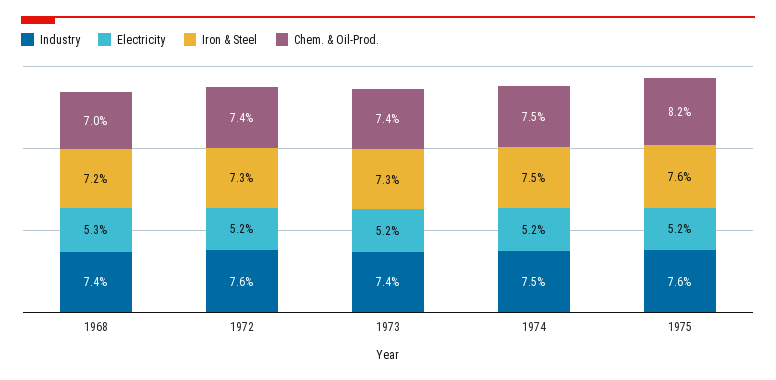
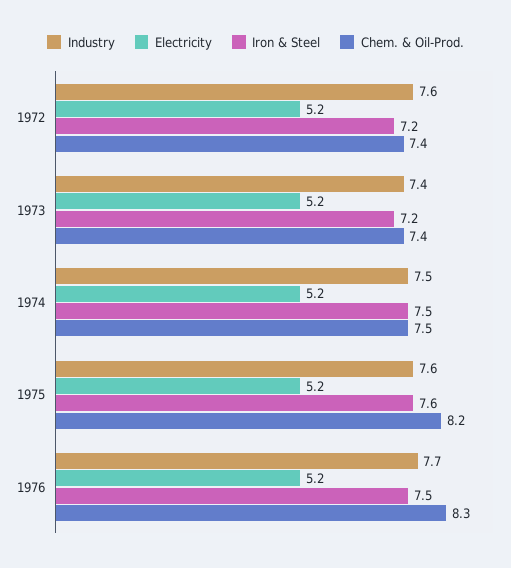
Industry, 1968: 7.4 -> none
Electricity, 1968: 5.3 -> none
Iron & Steel, 1968: 7.2 -> none
Chem. & Oil-Prod., 1968: 7 -> none
Iron & Steel, 1972: 7.3 -> 7.2
Iron & Steel, 1973: 7.3 -> 7.2
Industry, 1976: none -> 7.7
Electricity, 1976: none -> 5.2
Iron & Steel, 1976: none -> 7.5
Chem. & Oil-Prod., 1976: none -> 8.3

